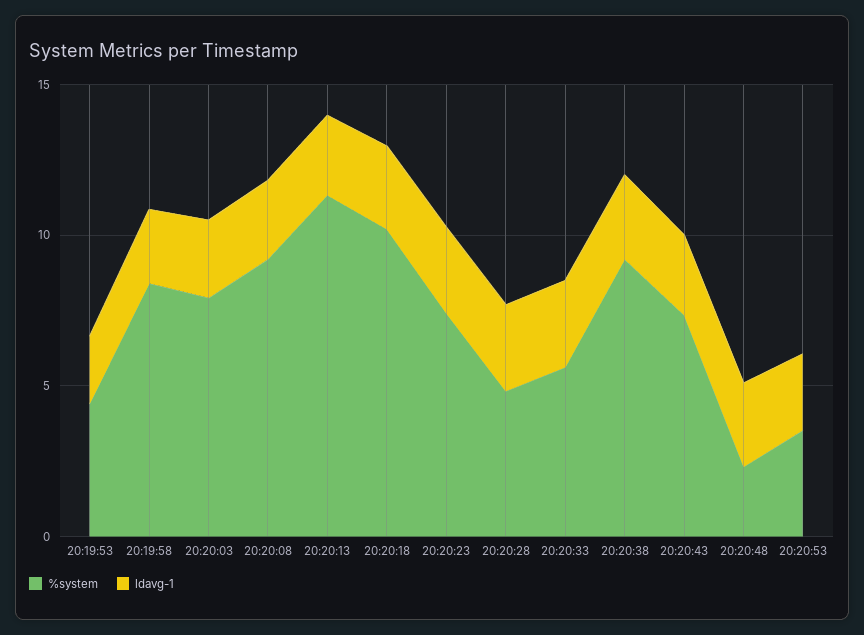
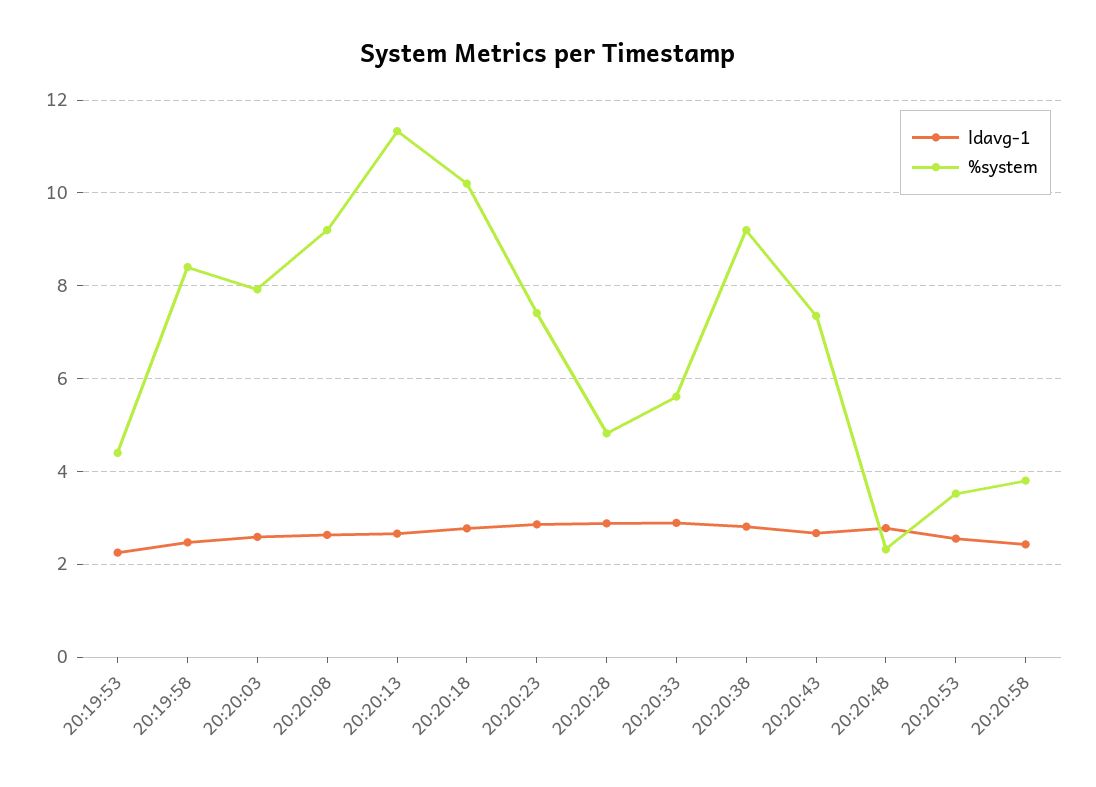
ldavg-1, 20:20:58: none -> 2.4
%system, 20:20:58: none -> 3.8

